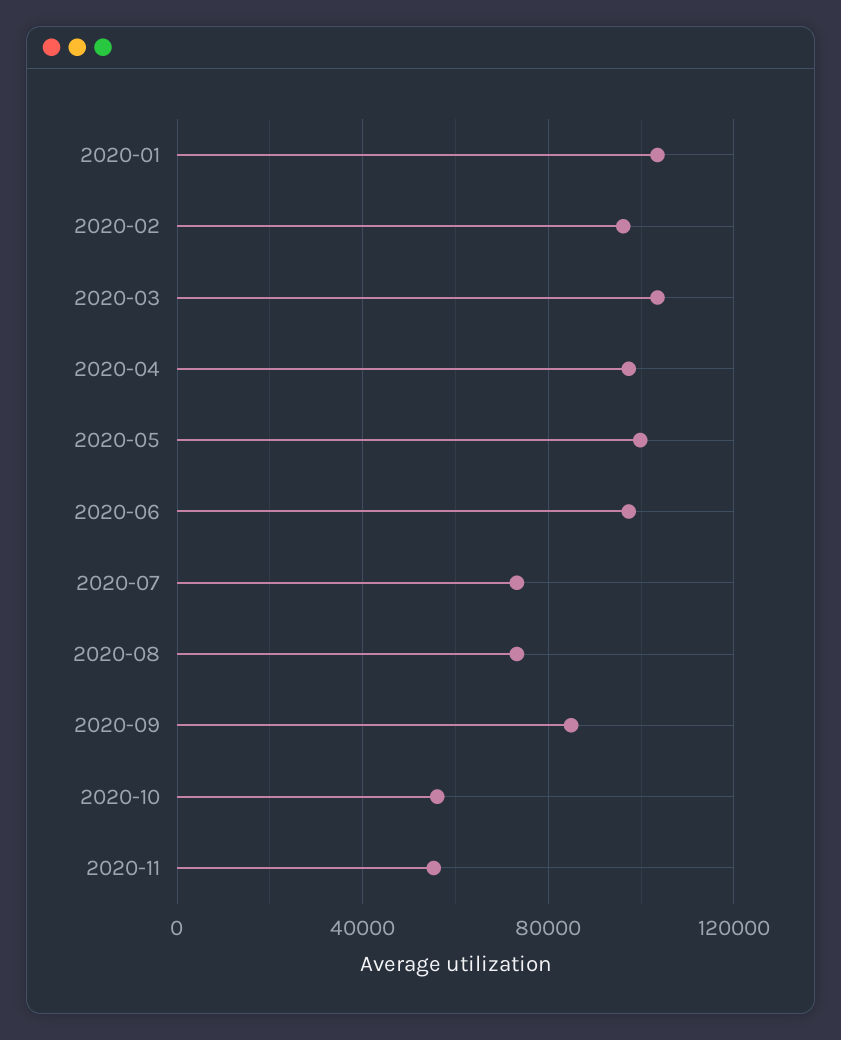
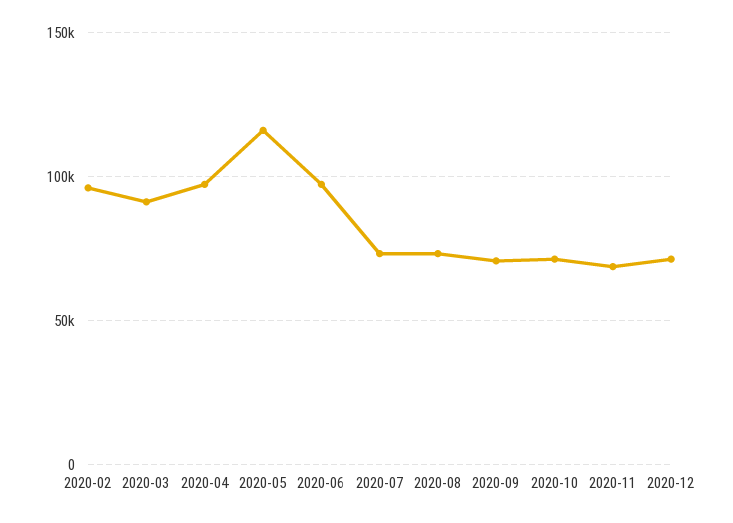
2020-01: 105000 -> none
2020-03: 105000 -> 90000
2020-05: 100000 -> 115000
2020-09: 85000 -> 70000
2020-10: 55000 -> 70000
2020-11: 55000 -> 70000
2020-12: none -> 70000

